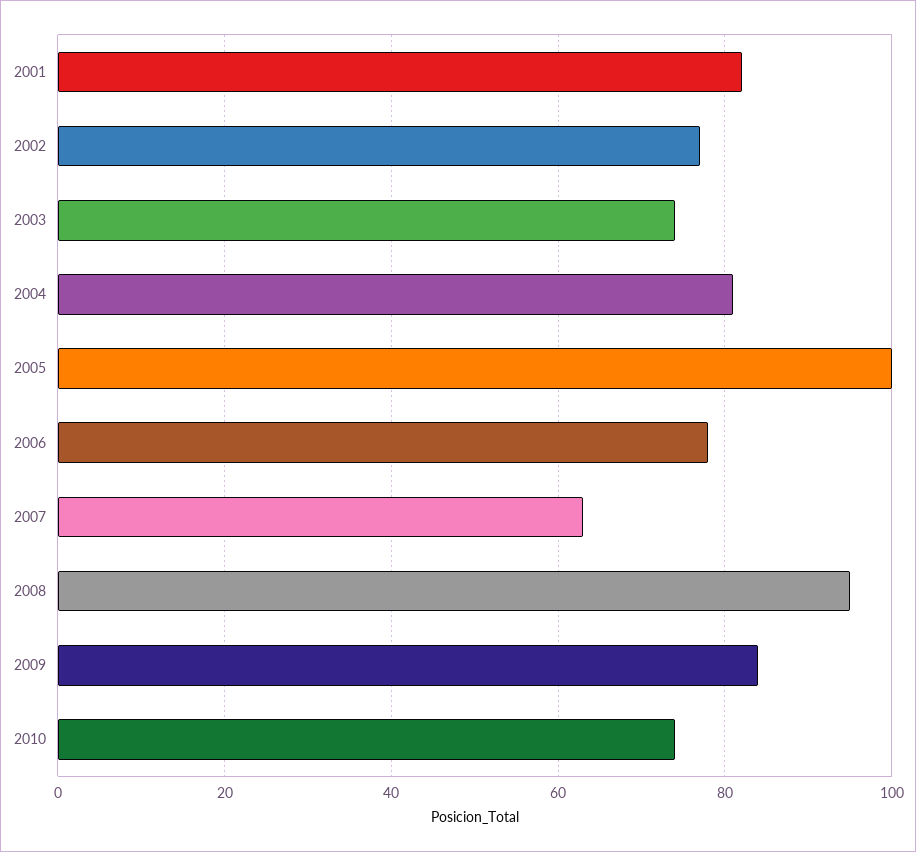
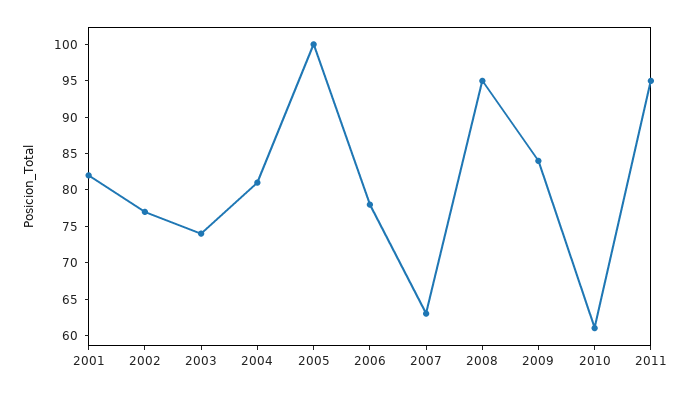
2010: 75 -> 60
2011: none -> 95

